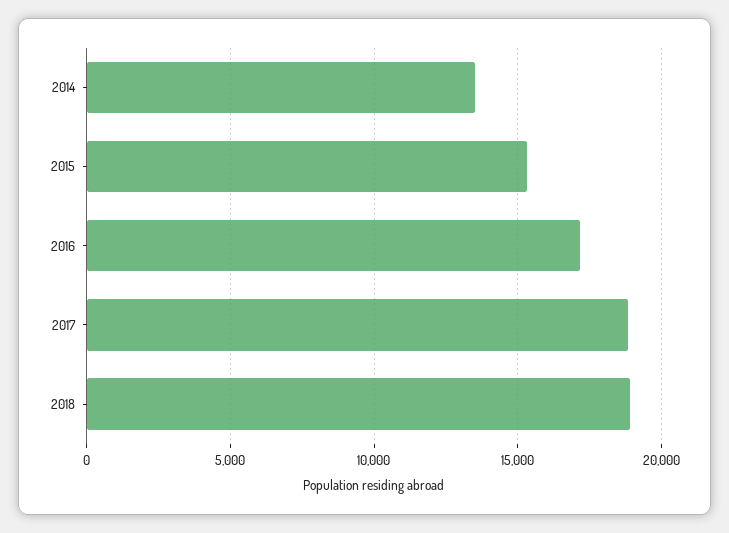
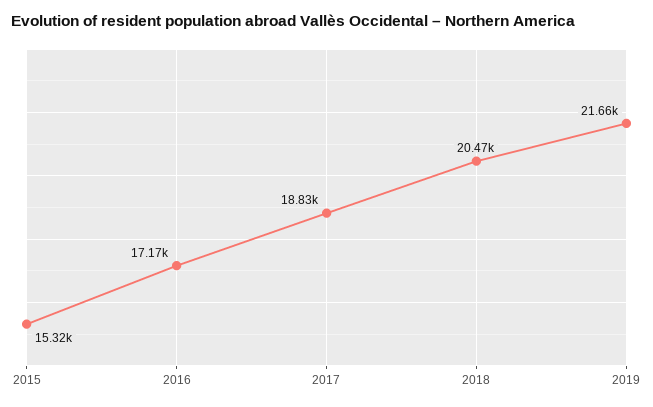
2014: 13500 -> none
2018: 19000 -> 20470
2019: none -> 21660

